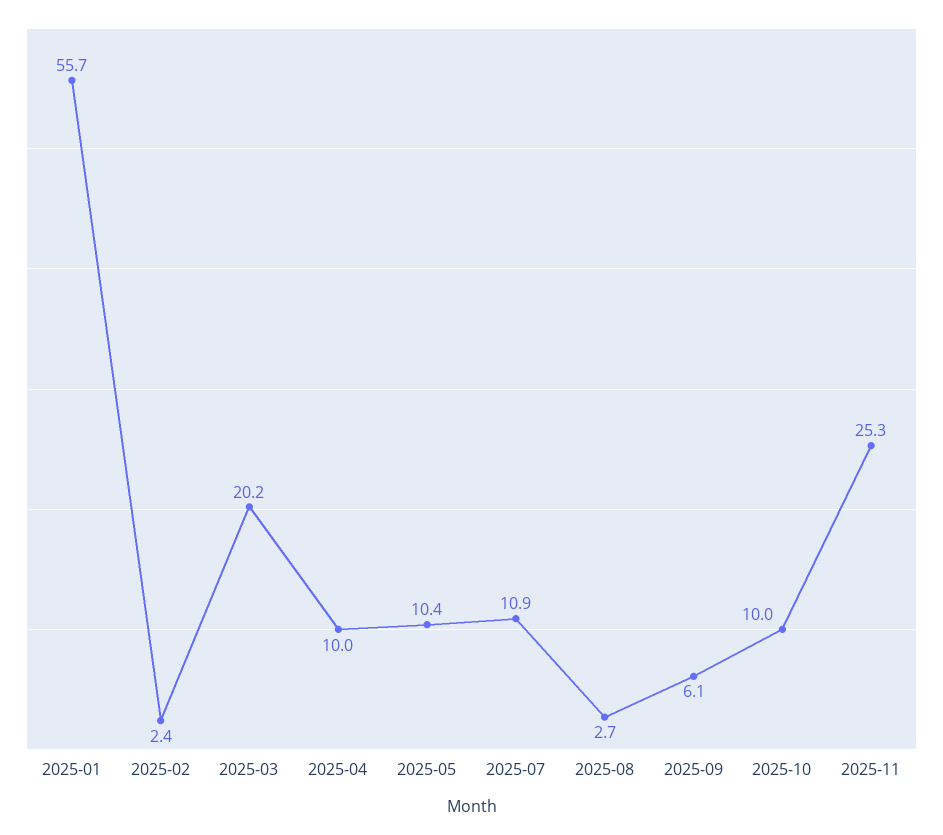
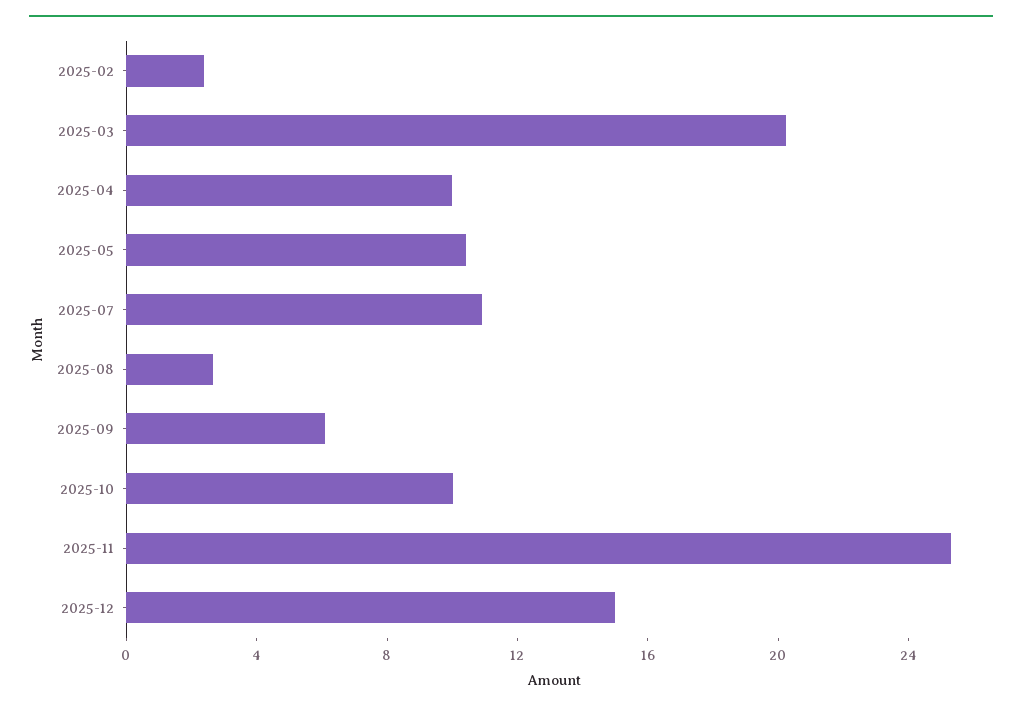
2025-01: 55.7 -> none
2025-12: none -> 15

